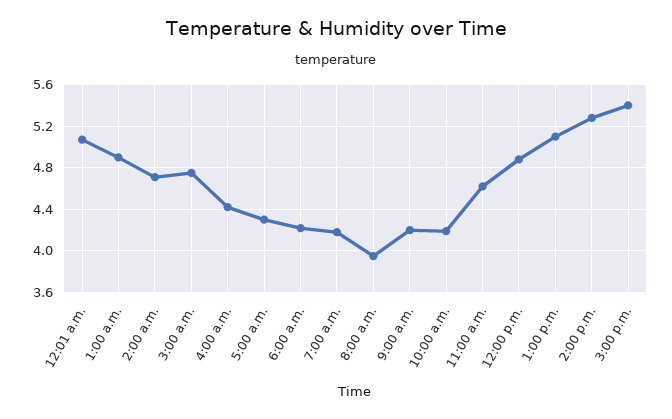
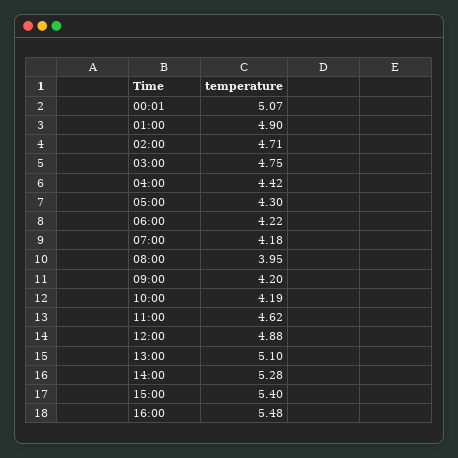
16:00: none -> 5.48

